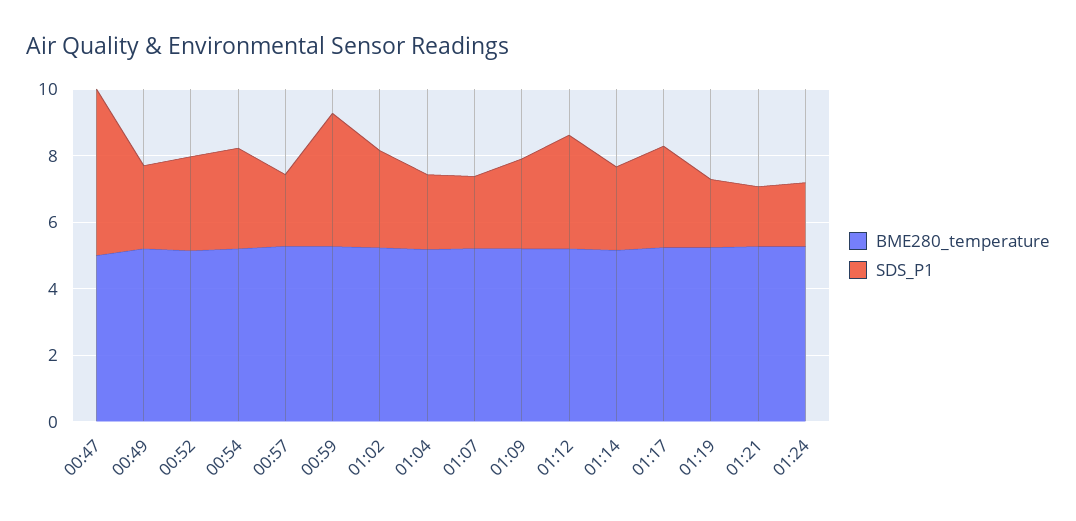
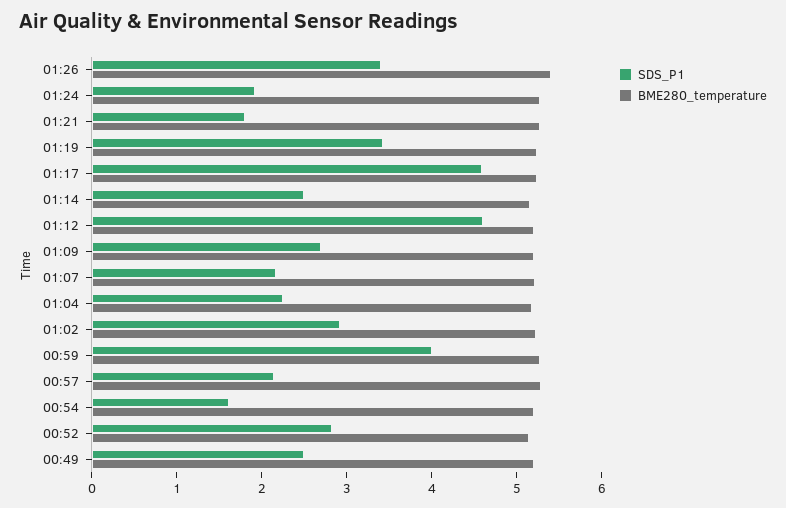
BME280_temperature, 00:47: 5 -> none
SDS_P1, 00:47: 5 -> none
SDS_P1, 00:54: 3 -> 1.6
SDS_P1, 01:12: 3.5 -> 4.6
SDS_P1, 01:17: 3 -> 4.6
SDS_P1, 01:19: 2 -> 3.4
SDS_P1, 01:26: none -> 3.4
BME280_temperature, 01:26: none -> 5.4

